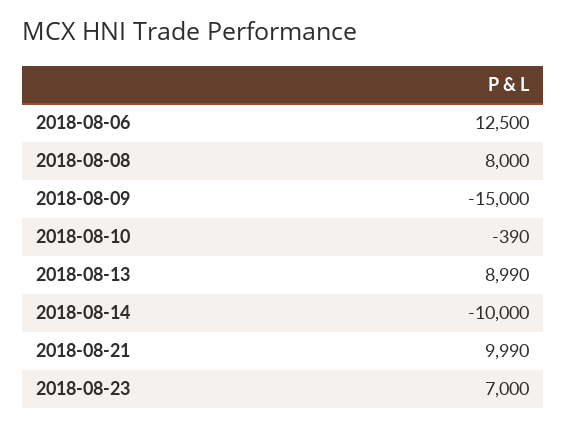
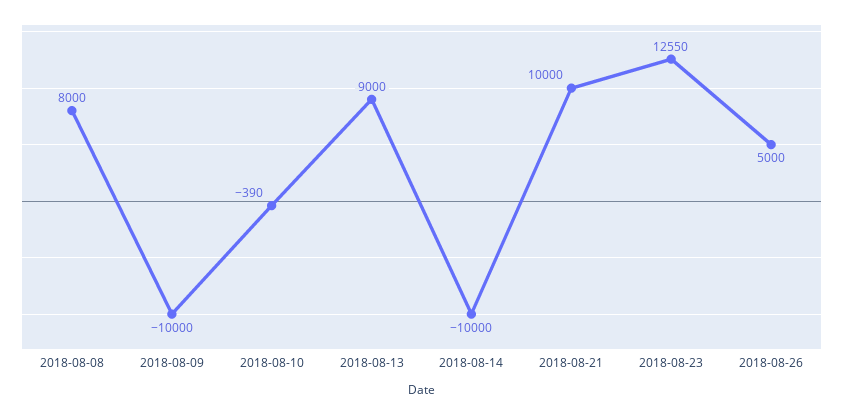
2018-08-06: 12500 -> none
2018-08-09: -15000 -> -10000
2018-08-13: 8990 -> 9000
2018-08-21: 9990 -> 10000
2018-08-23: 7000 -> 12550
2018-08-26: none -> 5000

